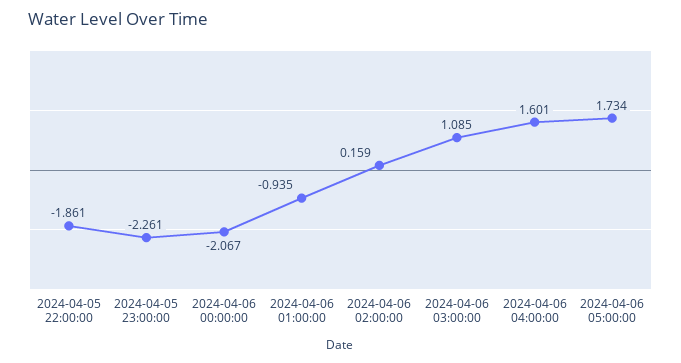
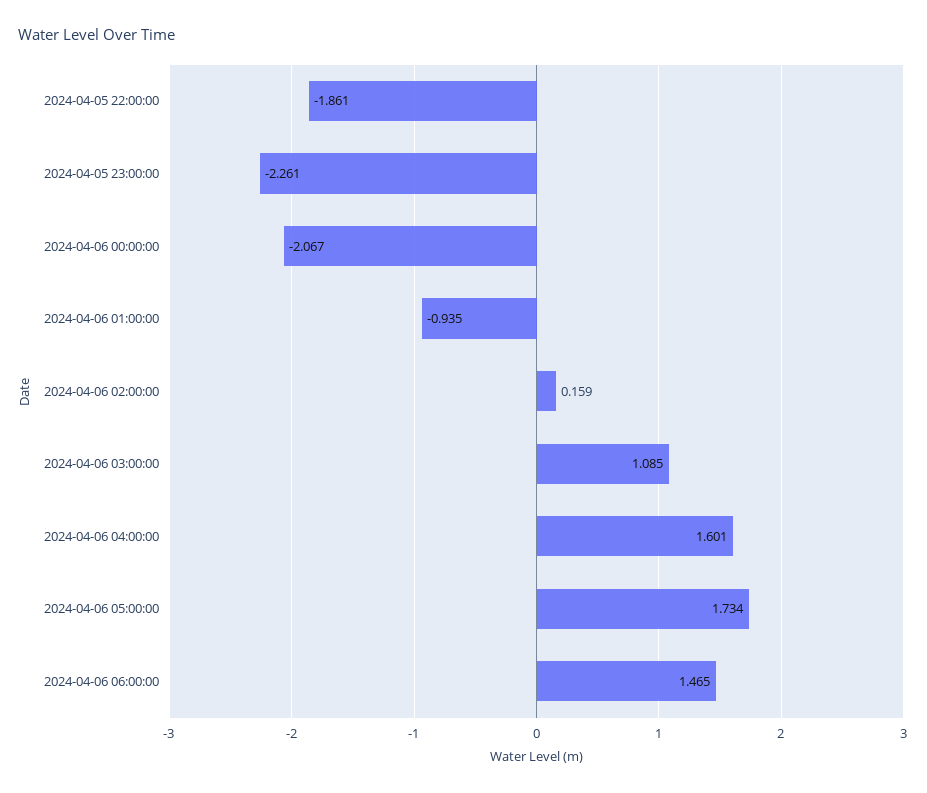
2024-04-06 06:00:00: none -> 1.465

